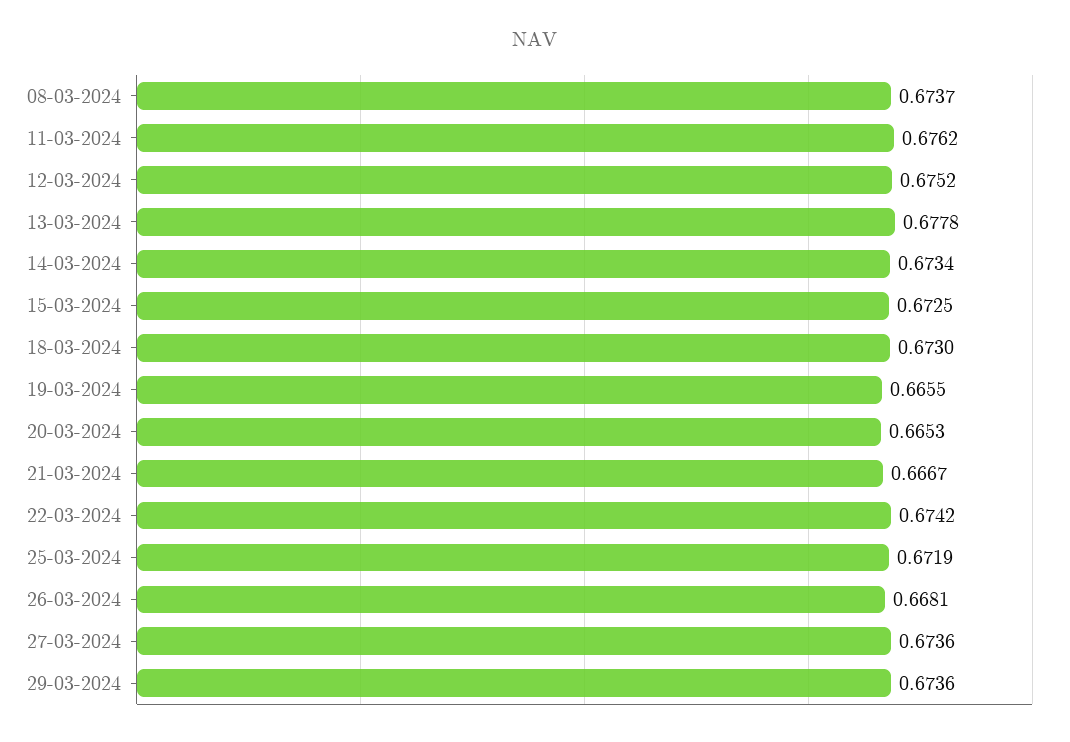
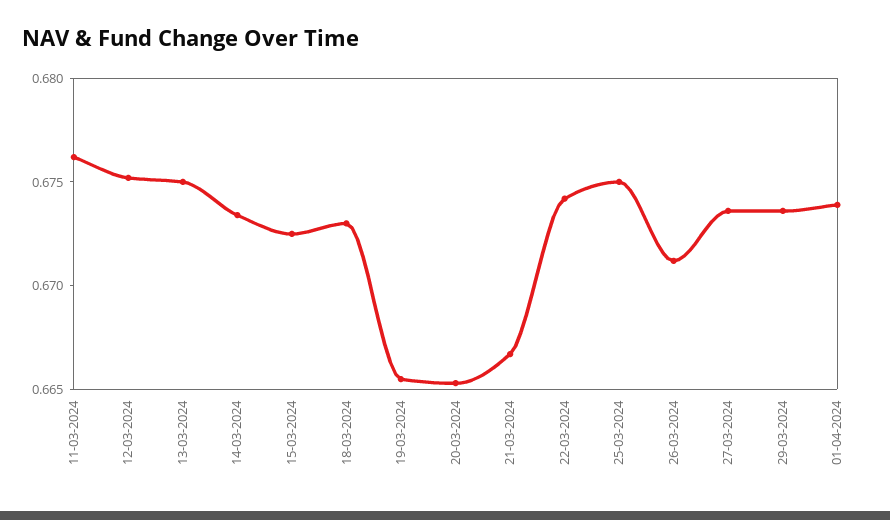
08-03-2024: 0.6737 -> none
13-03-2024: 0.6778 -> 0.675
25-03-2024: 0.6719 -> 0.675
26-03-2024: 0.6681 -> 0.671
01-04-2024: none -> 0.674

